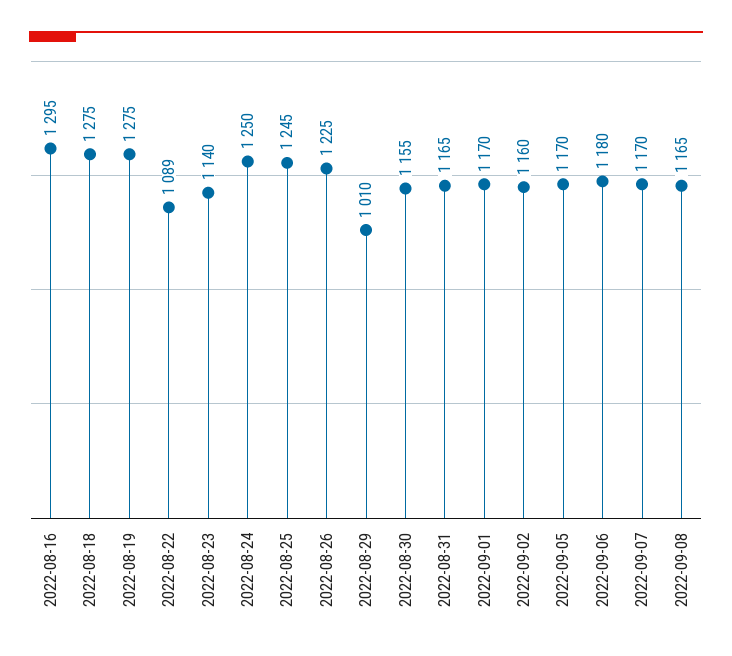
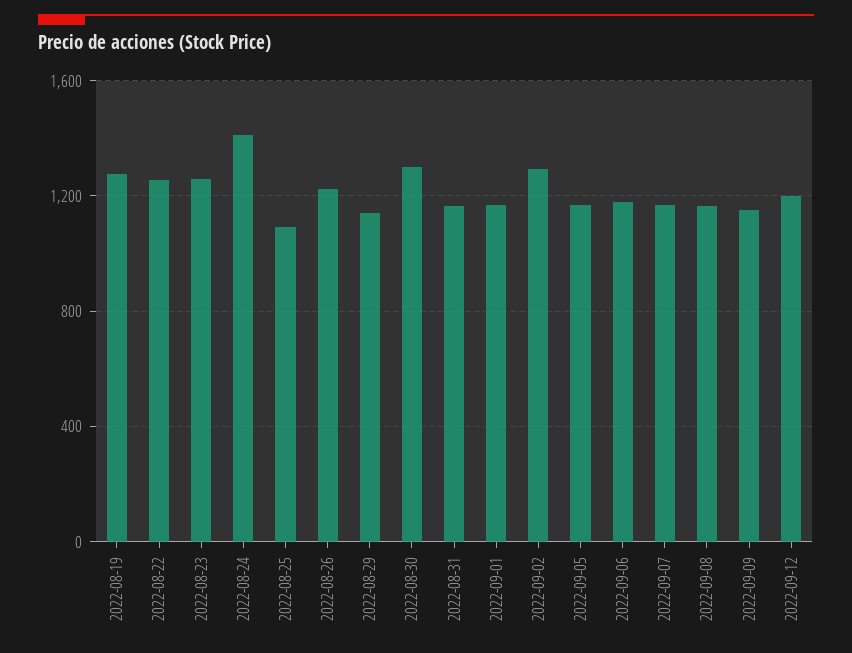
2022-08-16: 1295 -> none
2022-08-18: 1275 -> none
2022-08-22: 1089 -> 1250
2022-08-23: 1140 -> 1250
2022-08-24: 1250 -> 1400
2022-08-25: 1245 -> 1100
2022-08-29: 1010 -> 1150
2022-08-30: 1155 -> 1300
2022-09-02: 1160 -> 1300
2022-09-09: none -> 1150
2022-09-12: none -> 1200

